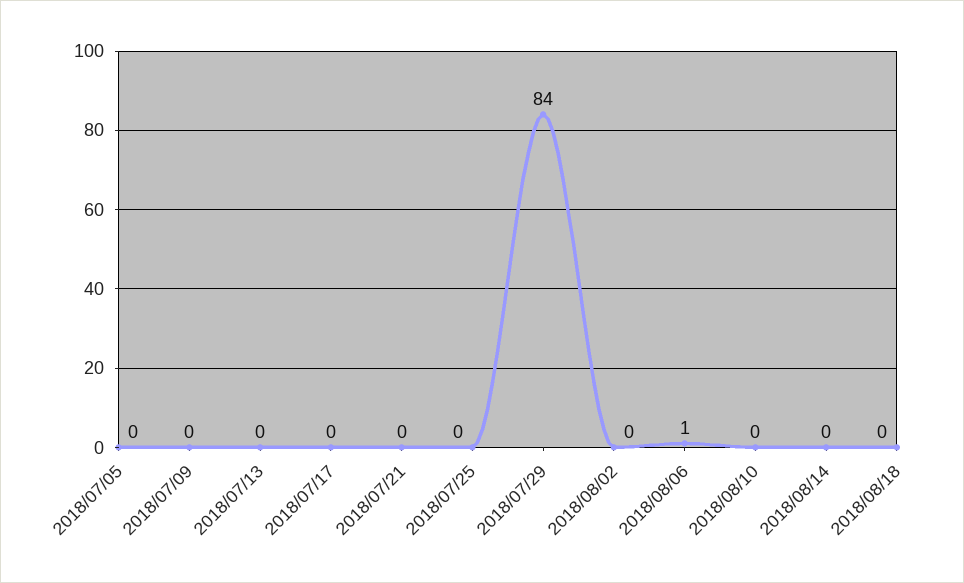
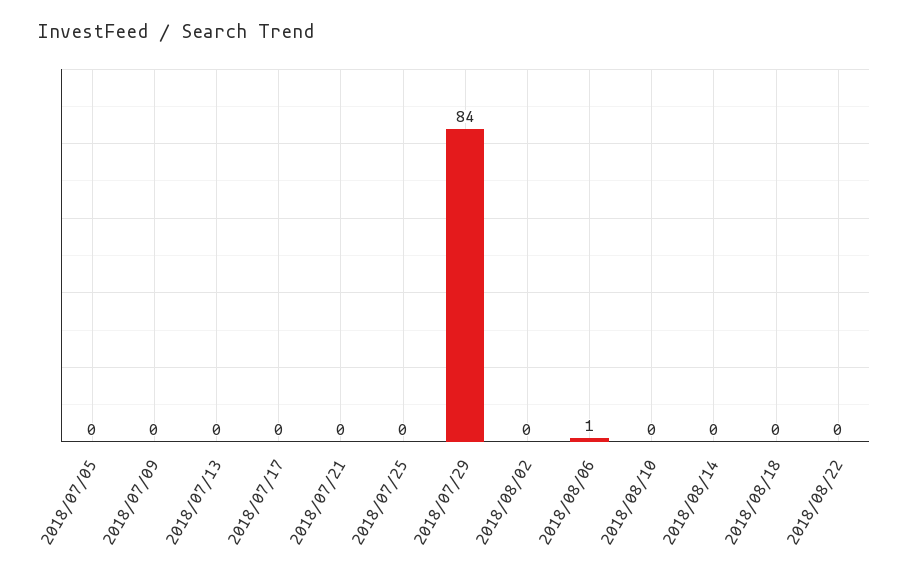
2018/08/22: none -> 0

